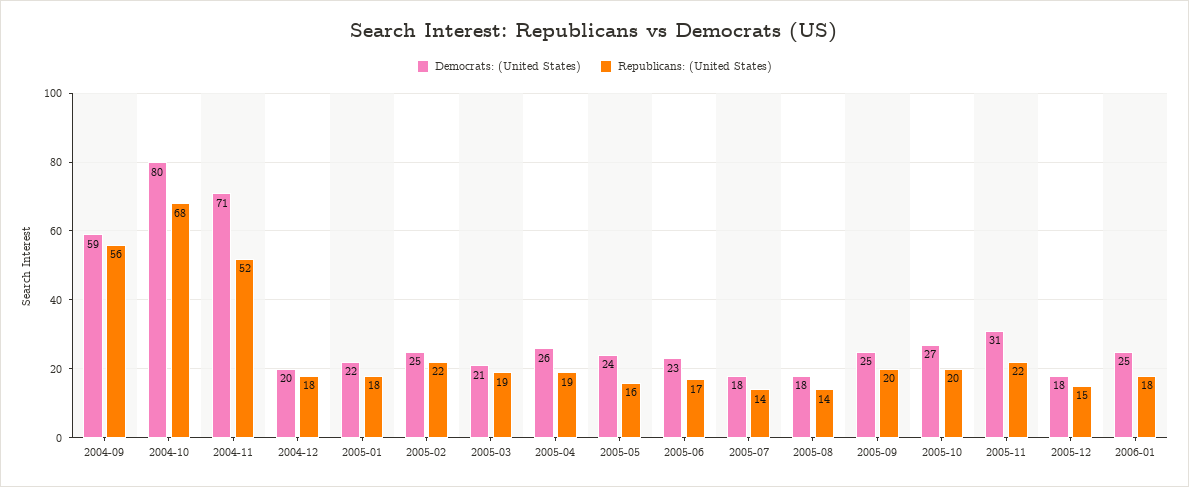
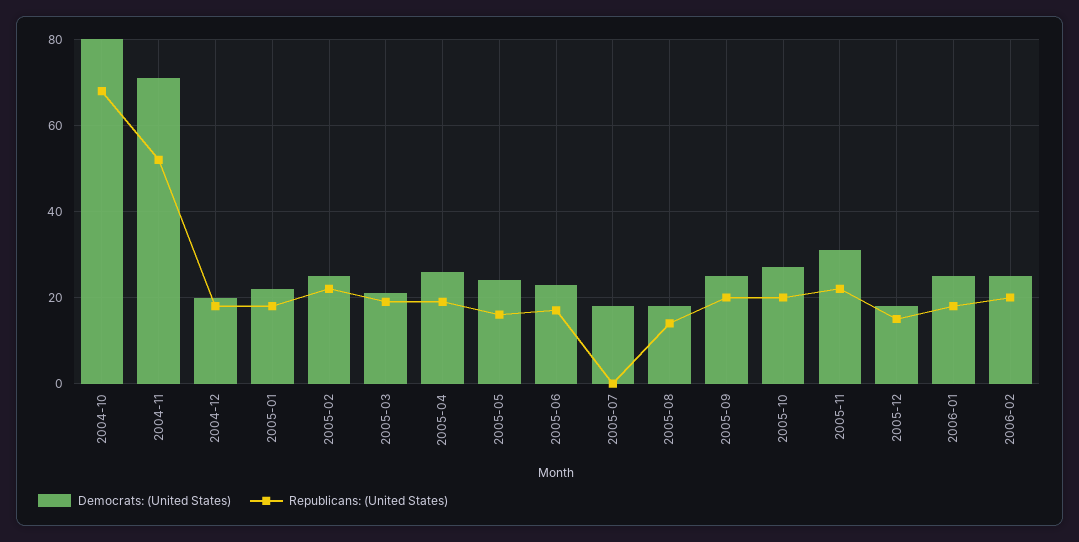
Democrats: (United States), 2004-09: 59 -> none
Republicans: (United States), 2004-09: 56 -> none
Republicans: (United States), 2005-07: 14 -> 0
Democrats: (United States), 2006-02: none -> 25
Republicans: (United States), 2006-02: none -> 20

